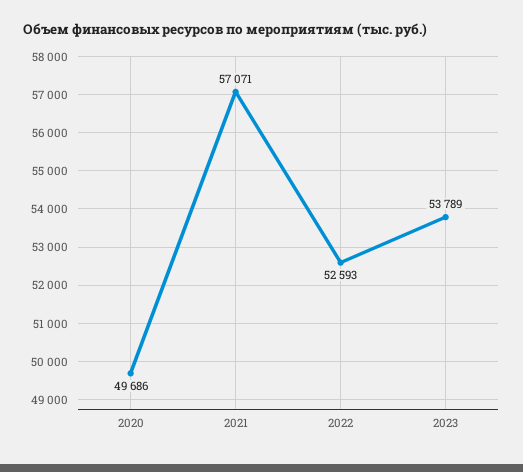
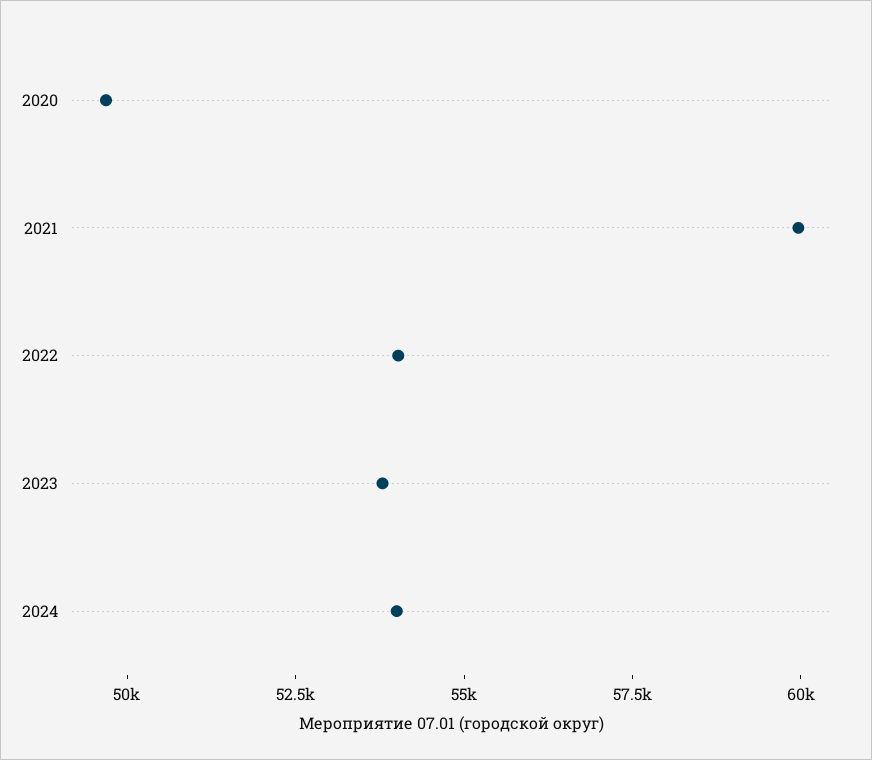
2021: 57071 -> 60000
2022: 52593 -> 54000
2024: none -> 54000

